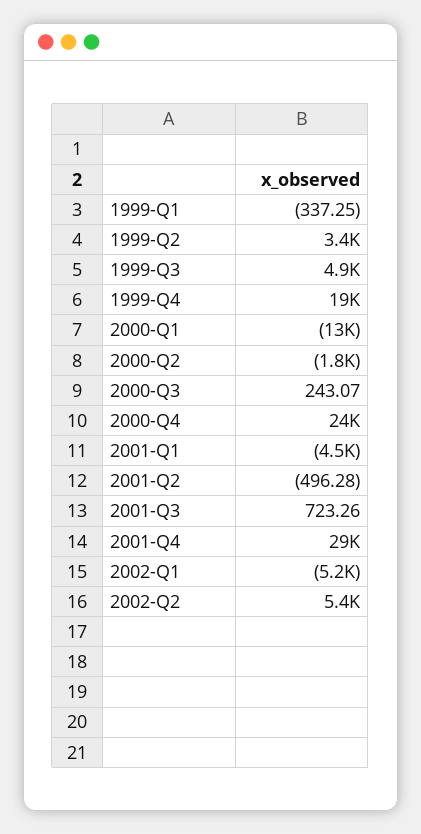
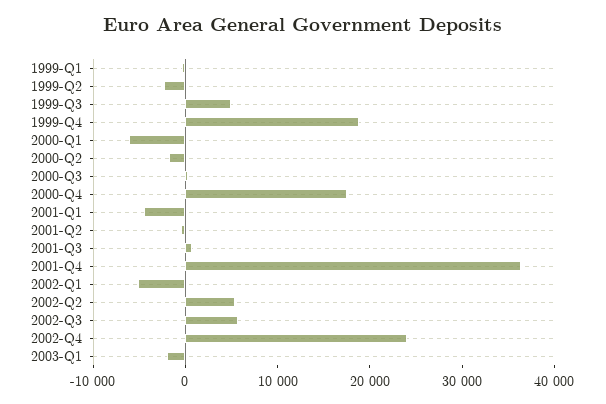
1999-Q2: 3400 -> -2000
2000-Q1: -13000 -> -6000
2000-Q4: 24000 -> 18000
2001-Q4: 29000 -> 36000
2002-Q3: none -> 6000
2002-Q4: none -> 24000
2003-Q1: none -> -2000

